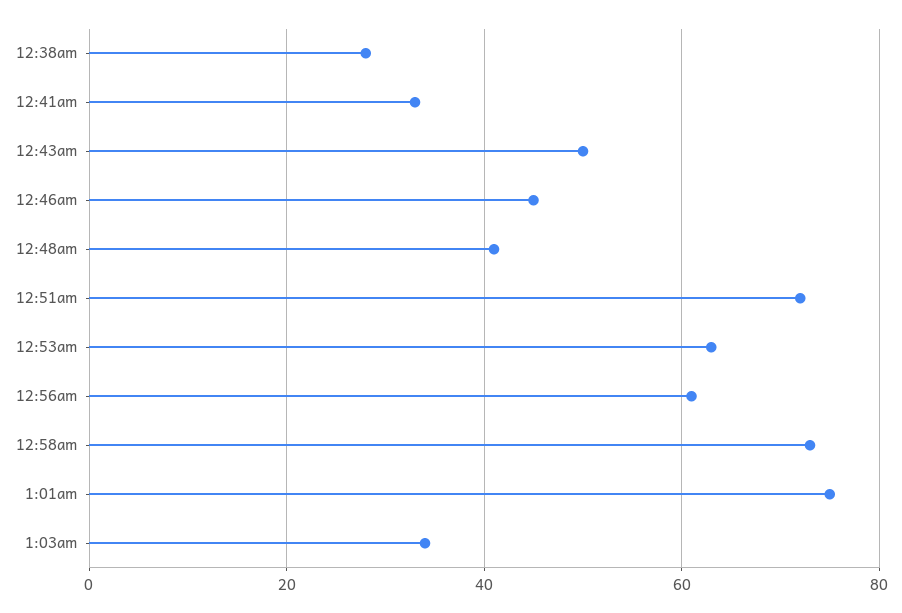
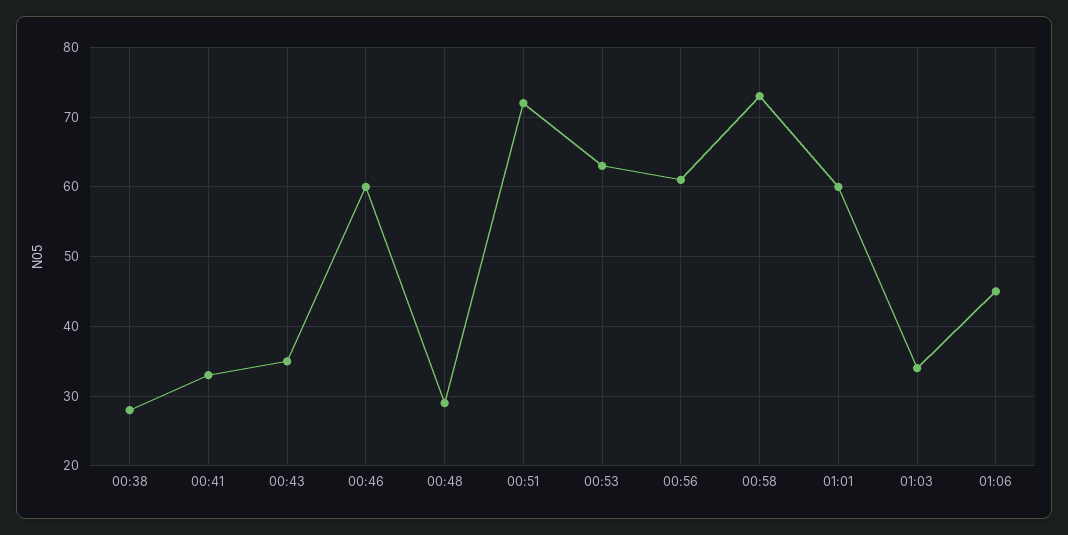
12:43am: 50 -> 35
12:46am: 45 -> 60
12:48am: 40 -> 29
1:01am: 75 -> 60
01:06: none -> 45

